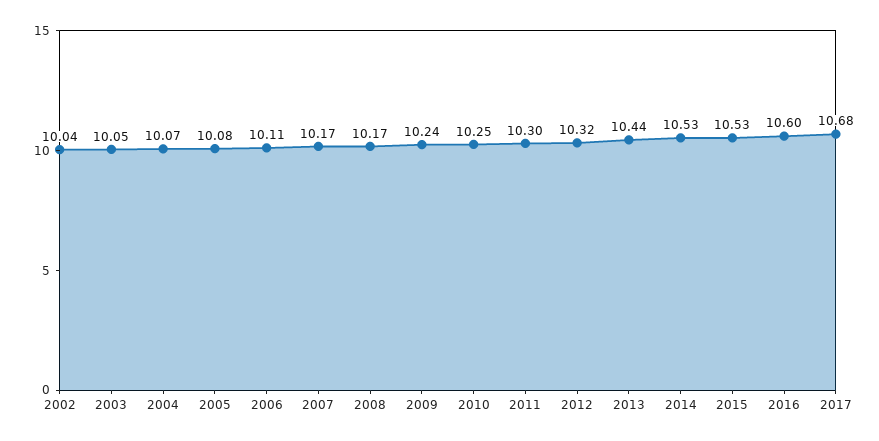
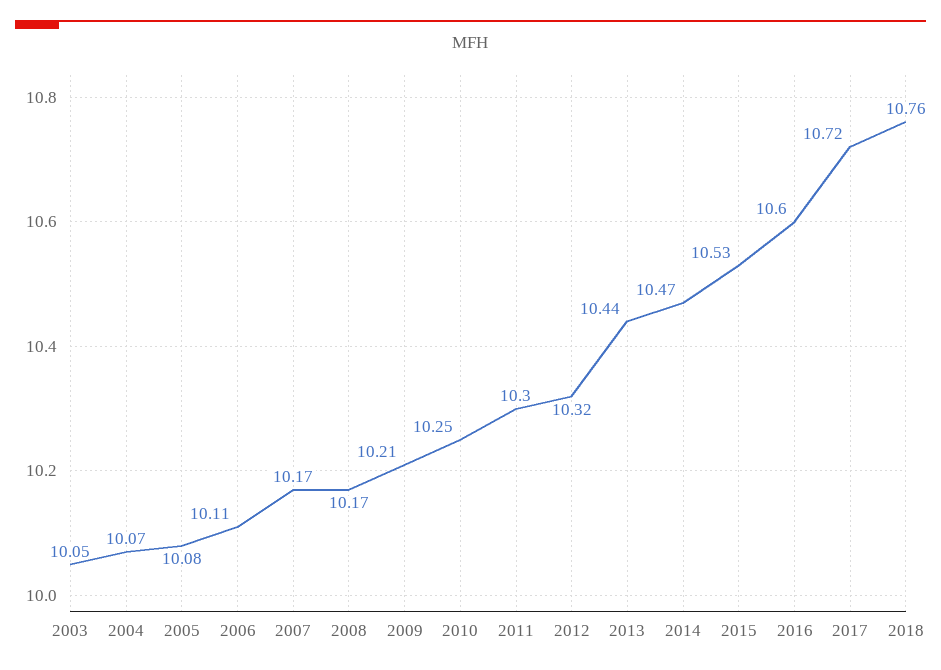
2002: 10.04 -> none
2009: 10.24 -> 10.21
2014: 10.53 -> 10.47
2017: 10.68 -> 10.72
2018: none -> 10.76

